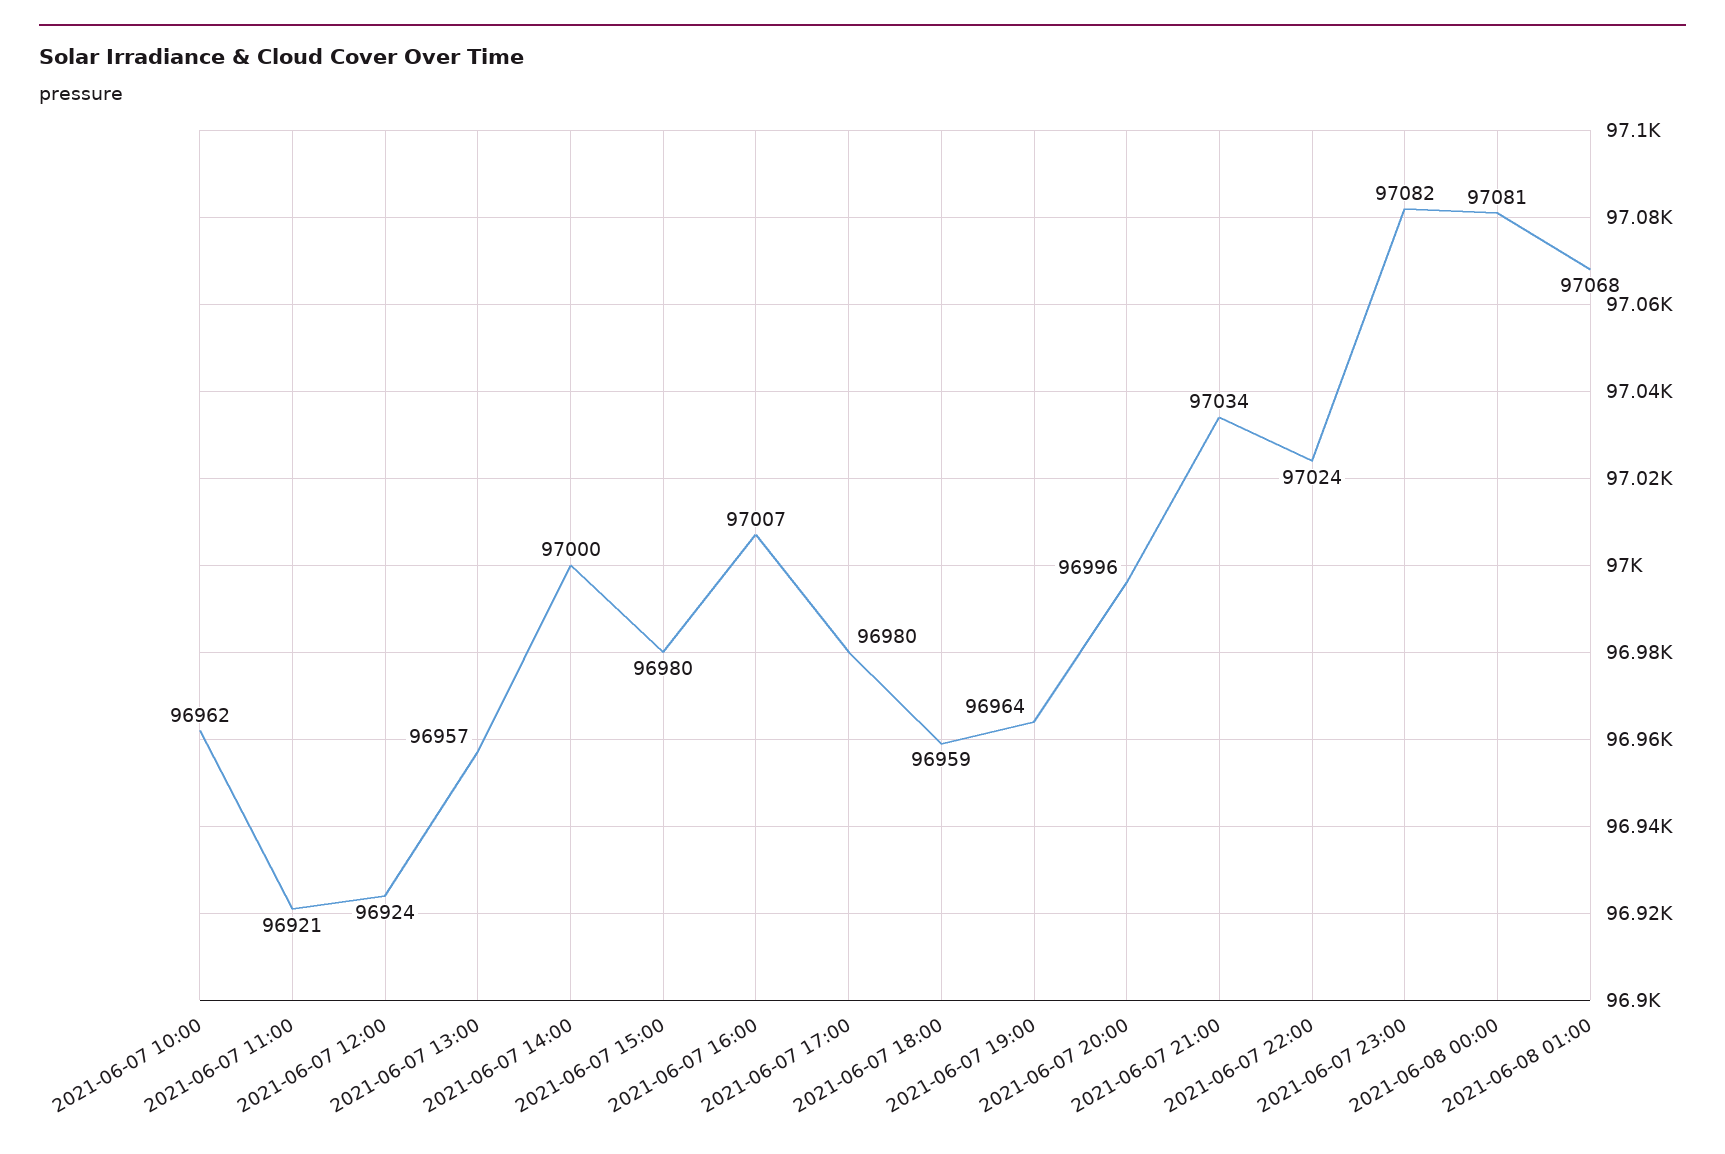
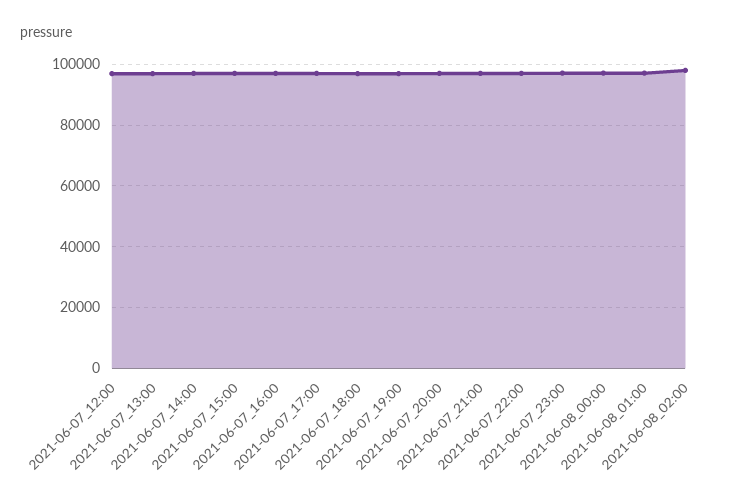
2021-06-07 10:00: 96962 -> none
2021-06-07 11:00: 96921 -> none
2021-06-08_02:00: none -> 98000

